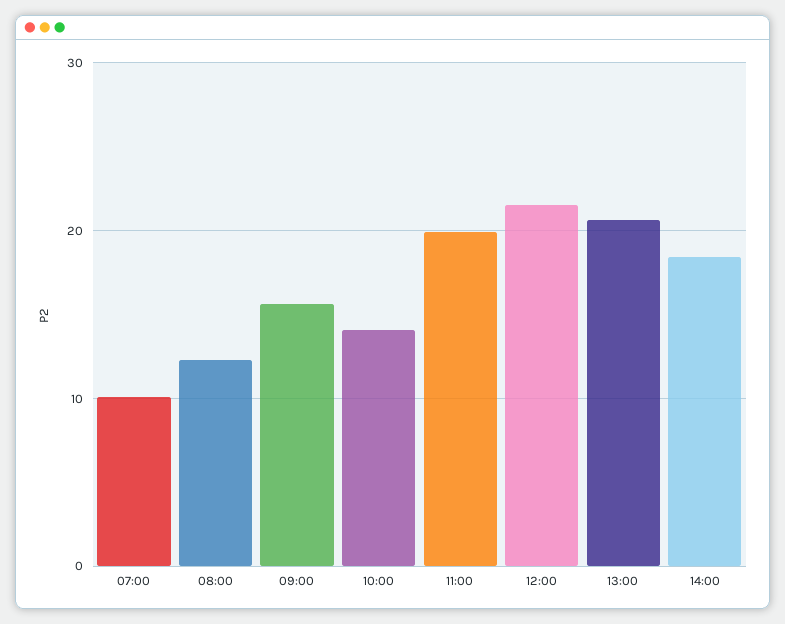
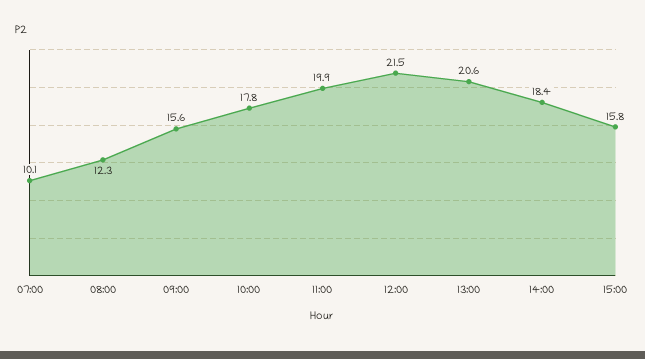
10:00: 14 -> 17.8
15:00: none -> 15.8

